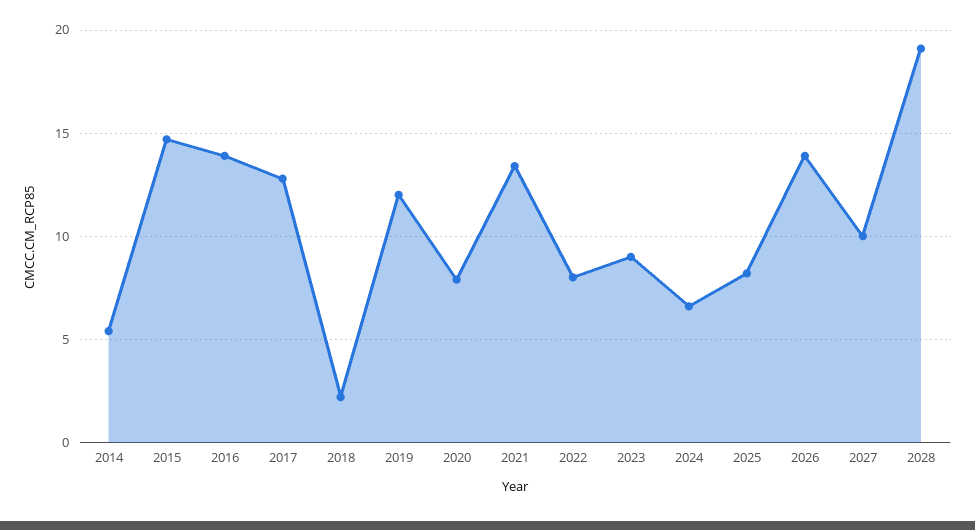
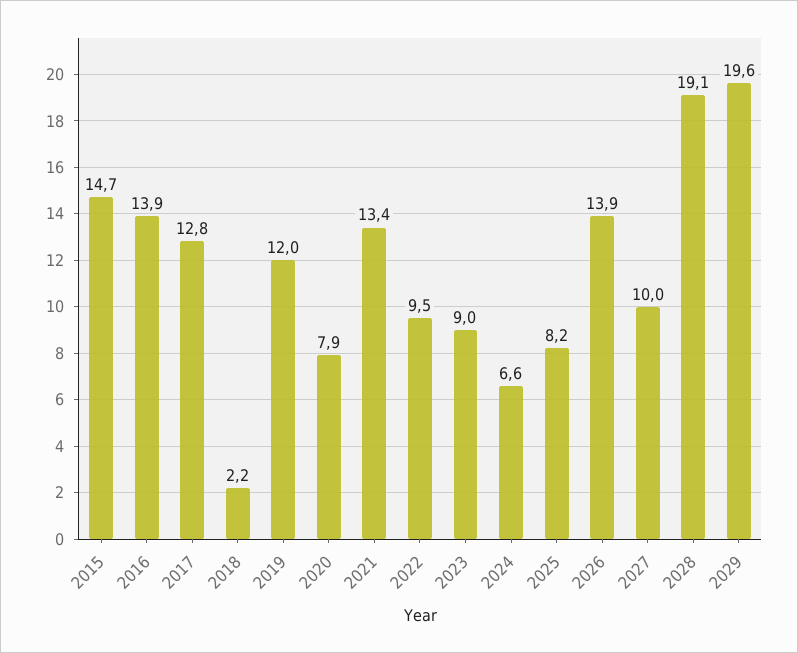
2014: 5.5 -> none
2022: 8 -> 9.5
2029: none -> 19.6

